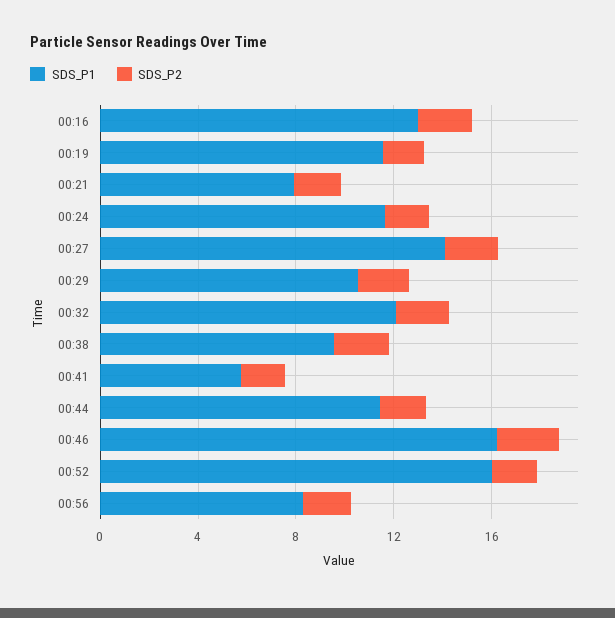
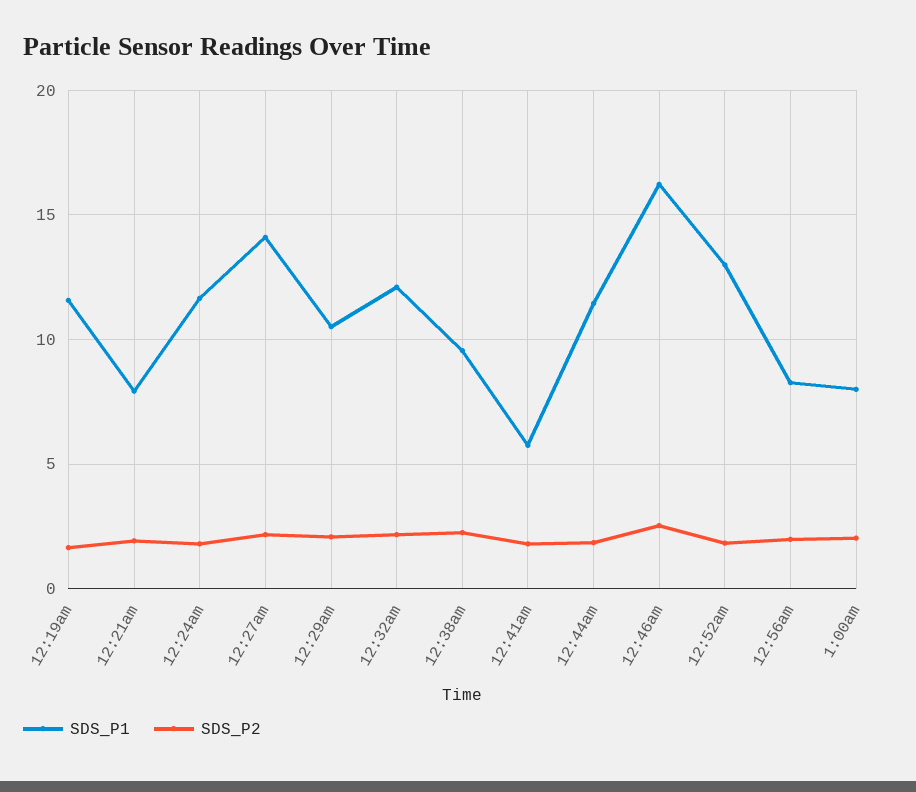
SDS_P1, 00:16: 13 -> none
SDS_P2, 00:16: 2 -> none
SDS_P1, 00:52: 16 -> 13
SDS_P1, 1:00am: none -> 8
SDS_P2, 1:00am: none -> 2

